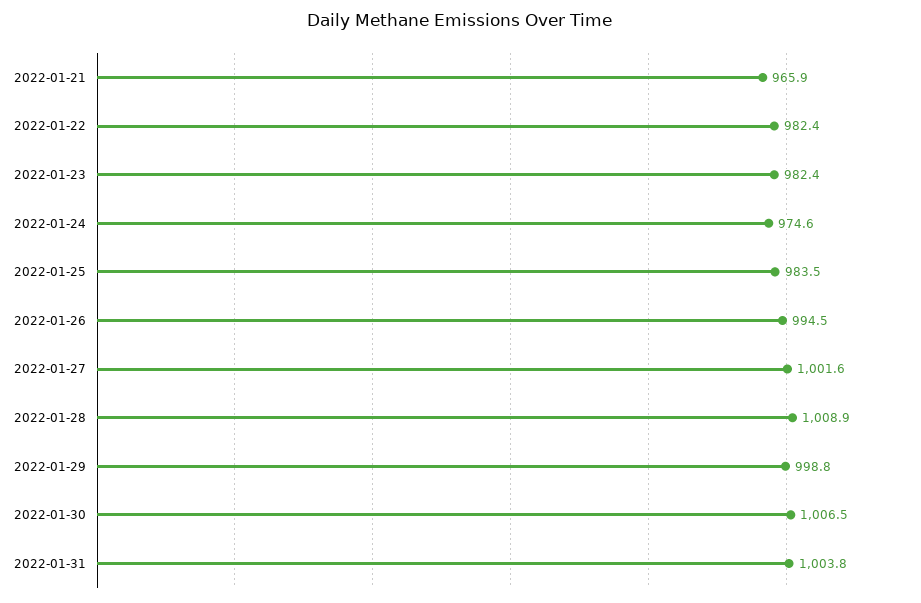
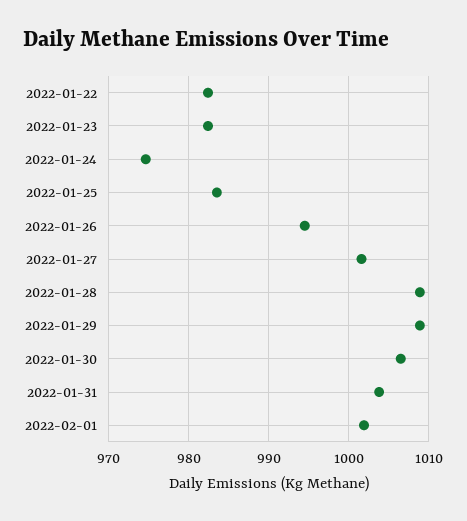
2022-01-21: 965.9 -> none
2022-01-29: 998.8 -> 1009
2022-02-01: none -> 1002

